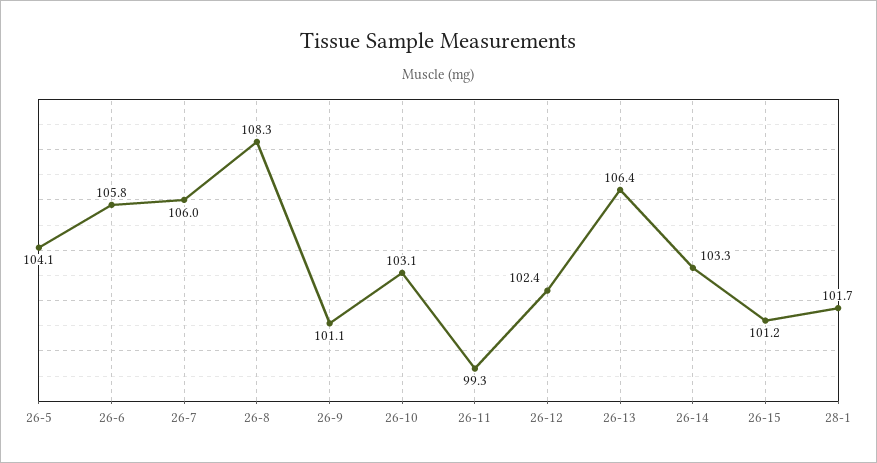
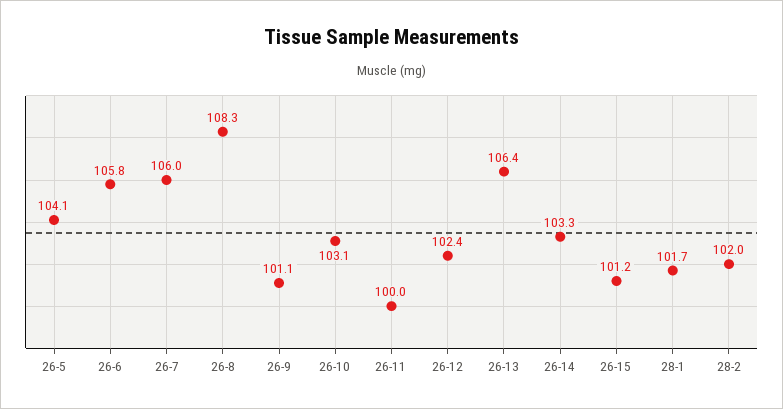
26-11: 99.3 -> 100
28-2: none -> 102

